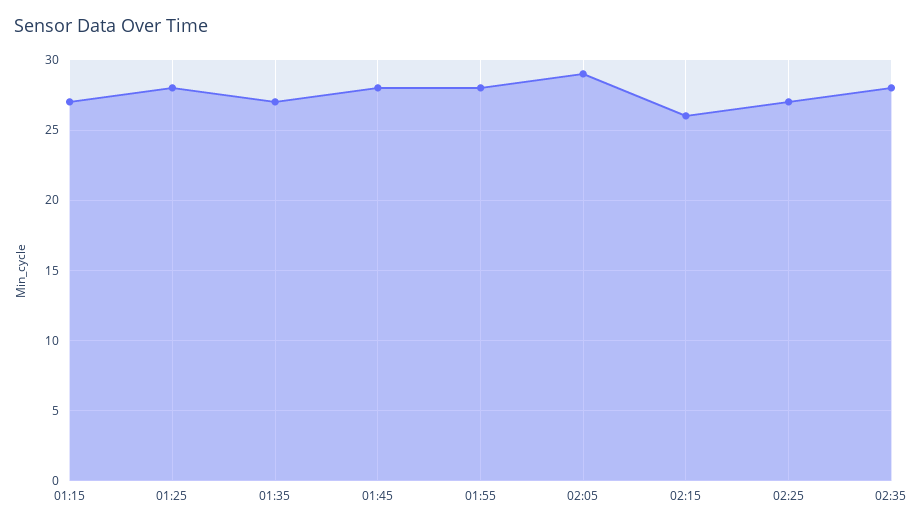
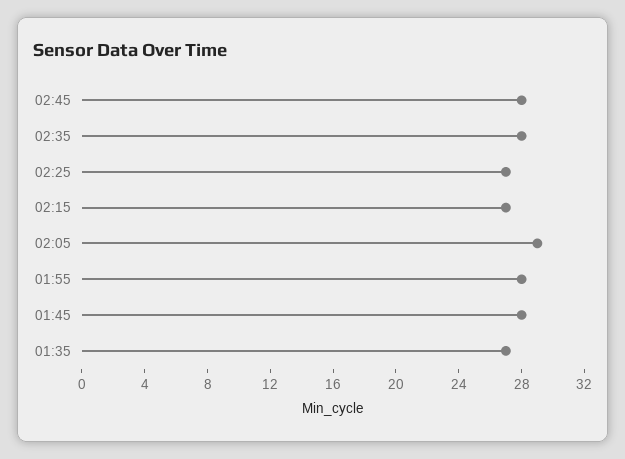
01:15: 27 -> none
01:25: 28 -> none
02:15: 26 -> 27
02:45: none -> 28

